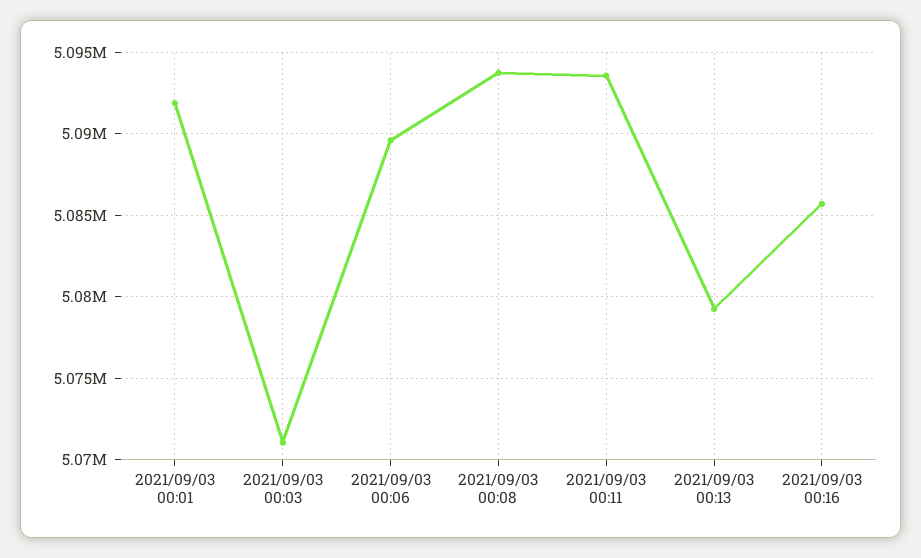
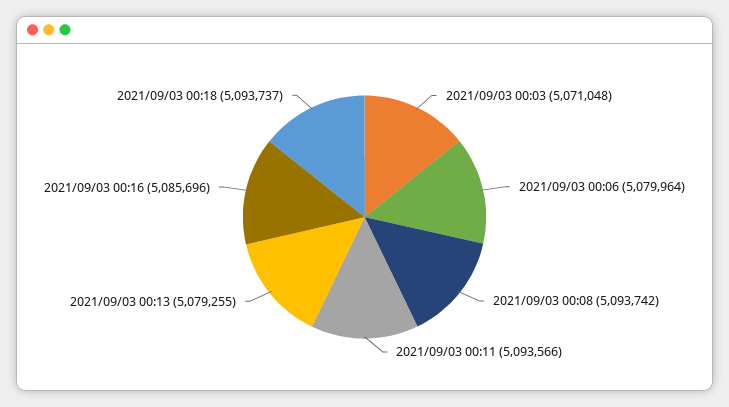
2021/09/03 00:01: 5092000 -> none
2021/09/03 00:06: 5089500 -> 5079964
2021/09/03 00:18: none -> 5093737

